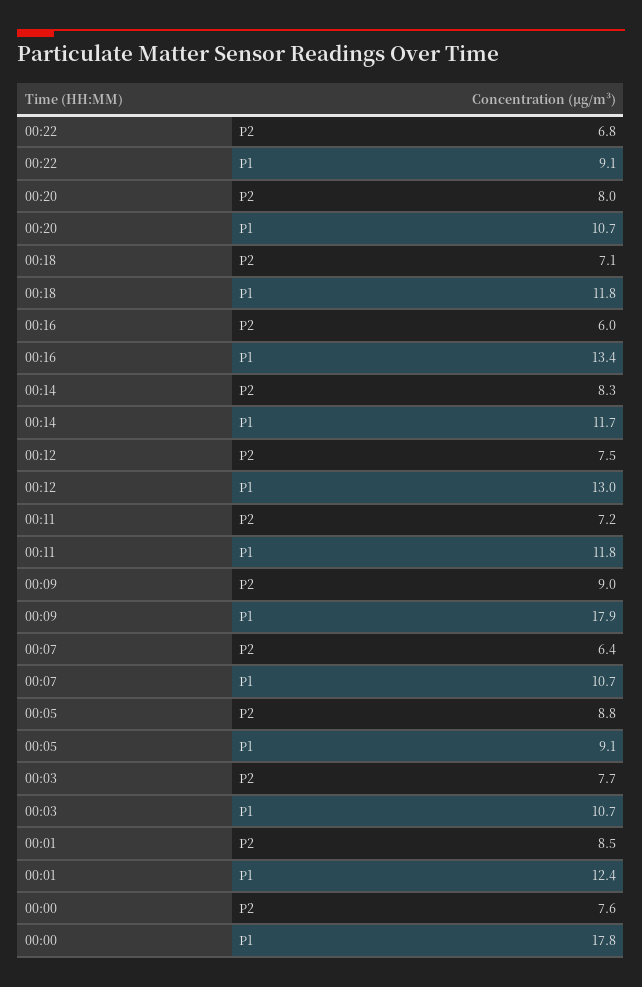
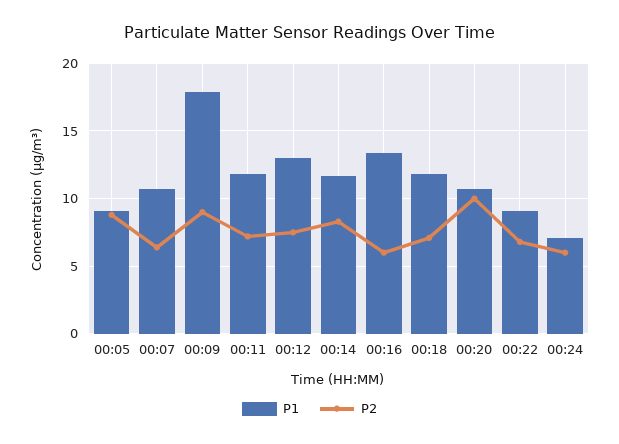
P2, 00:20: 8 -> 10
P2, 00:03: 7.7 -> none
P1, 00:03: 10.7 -> none
P2, 00:01: 8.5 -> none
P1, 00:01: 12.4 -> none
P2, 00:00: 7.6 -> none
P1, 00:00: 17.8 -> none
P1, 00:24: none -> 7
P2, 00:24: none -> 6

